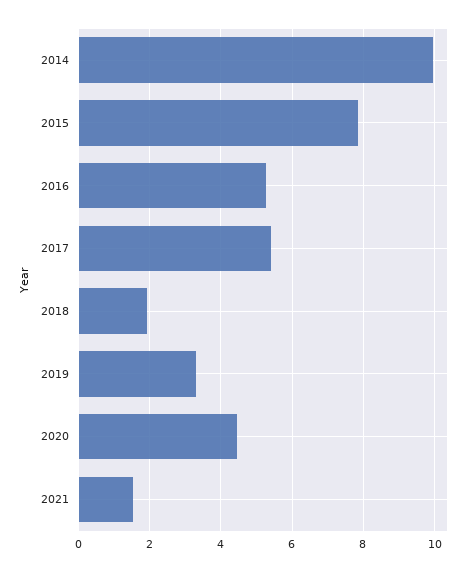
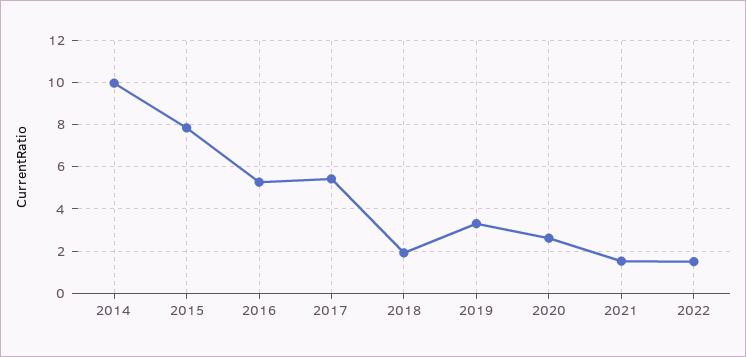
2020: 4.4 -> 2.5
2022: none -> 1.5

